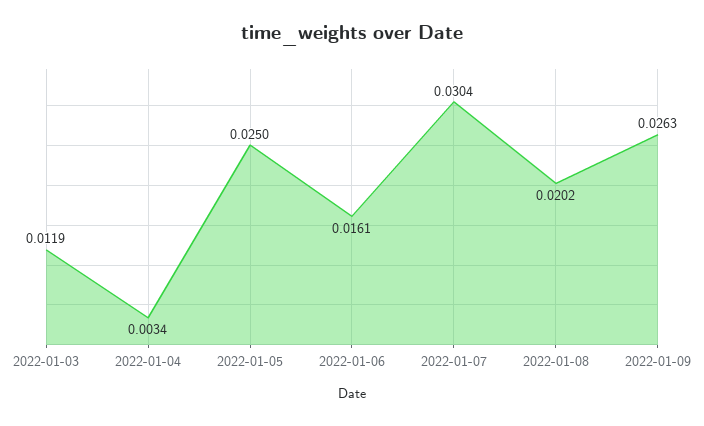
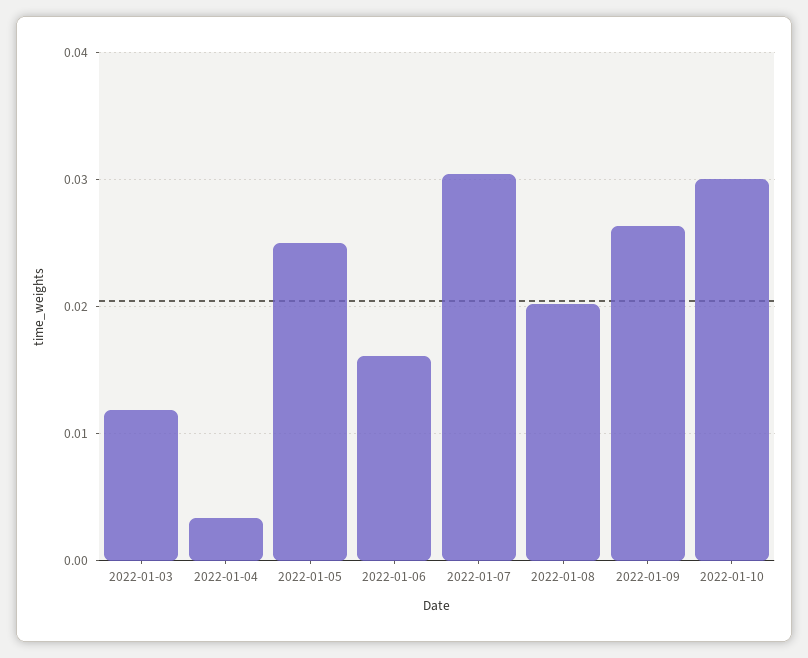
2022-01-10: none -> 0.03

